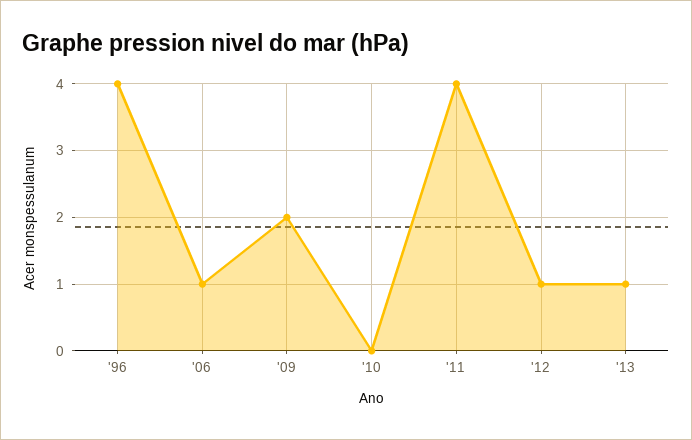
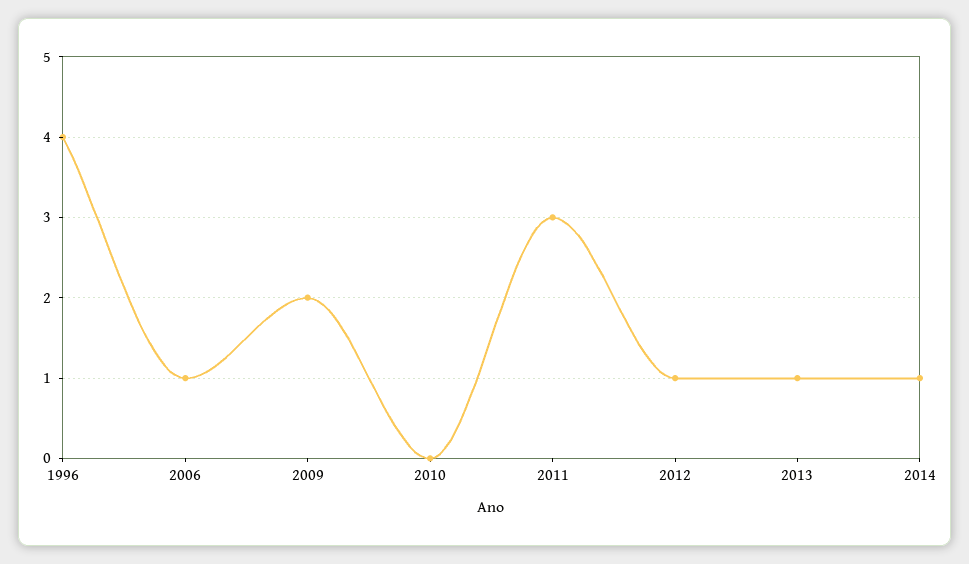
'11: 4 -> 3
2014: none -> 1

